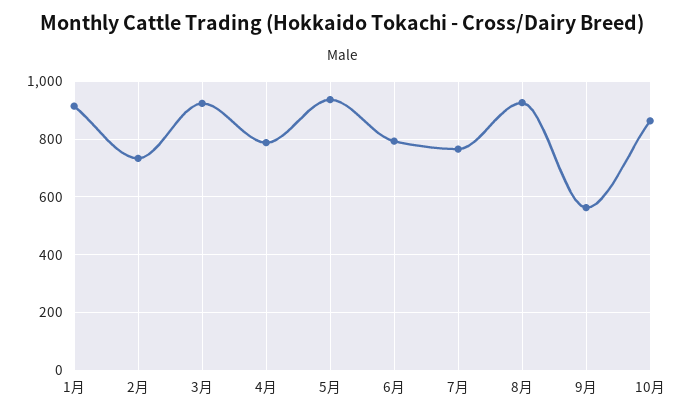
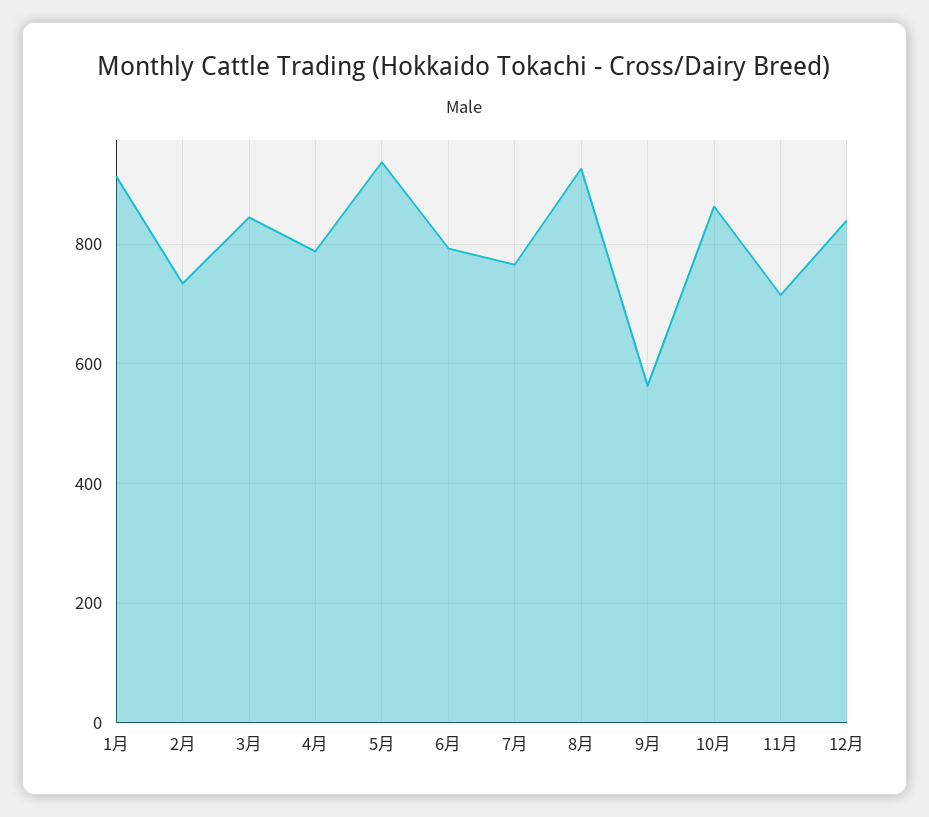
3月: 925 -> 840
11月: none -> 720
12月: none -> 840

